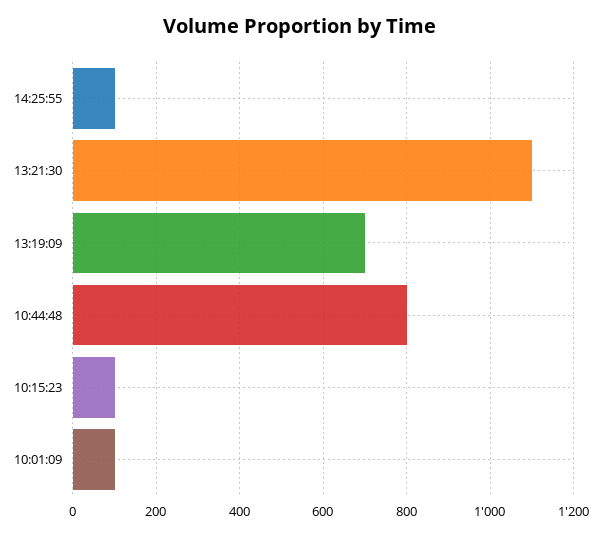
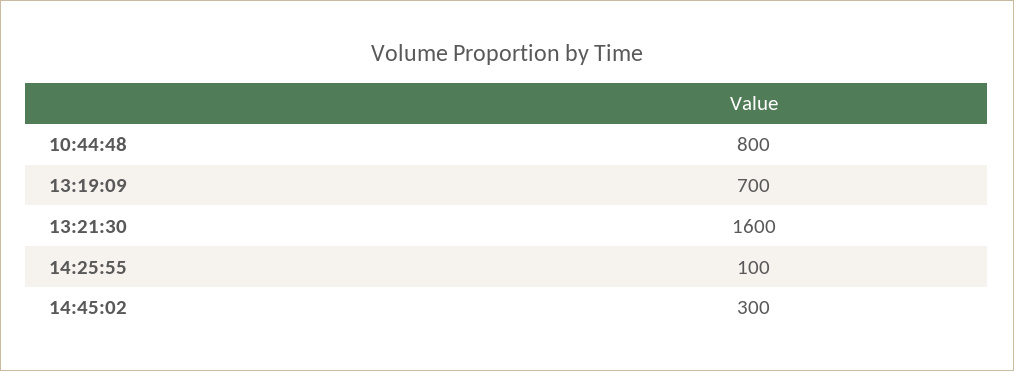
13:21:30: 1100 -> 1600
10:15:23: 100 -> none
10:01:09: 100 -> none
14:45:02: none -> 300

